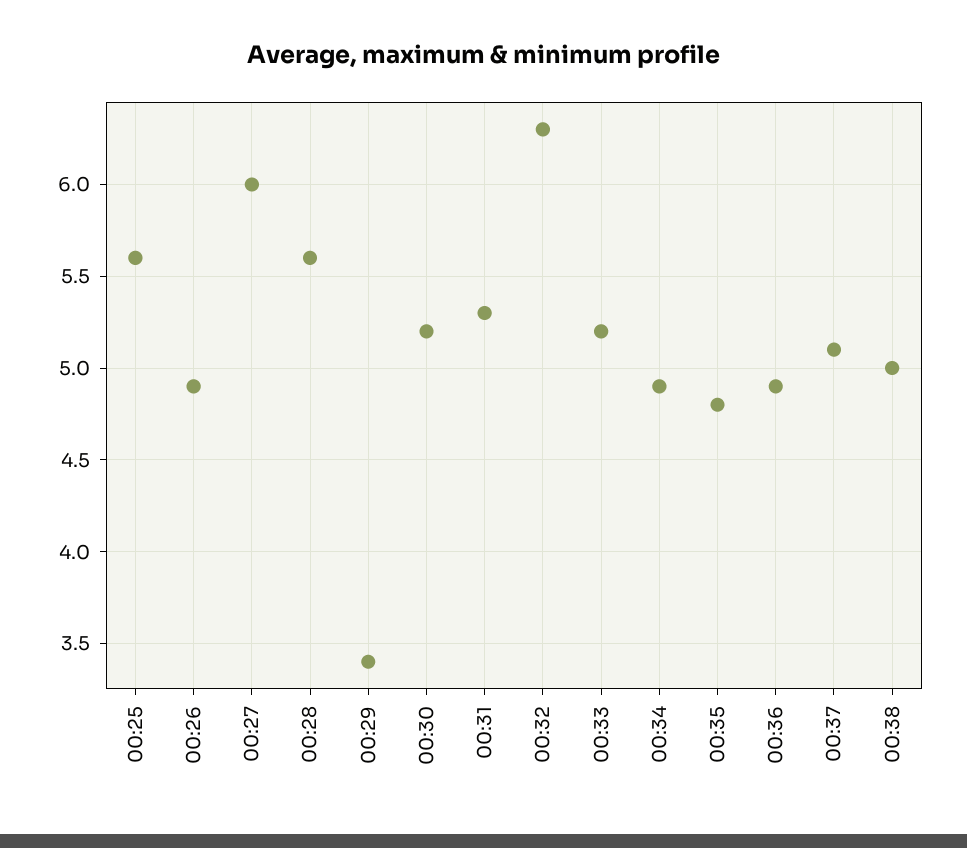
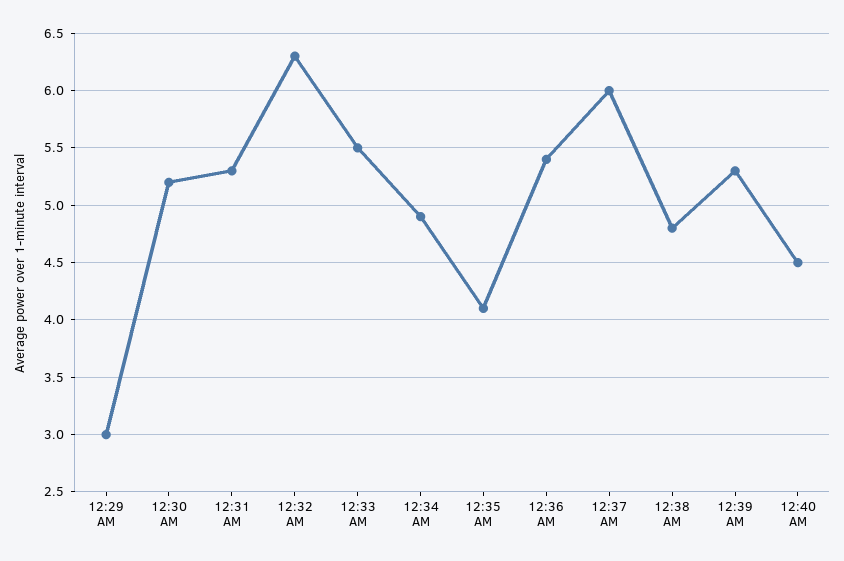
00:25: 5.6 -> none
00:26: 4.9 -> none
00:27: 6 -> none
00:28: 5.6 -> none
00:29: 3.4 -> 3
00:33: 5.2 -> 5.5
00:35: 4.8 -> 4.1
00:36: 4.9 -> 5.4
00:37: 5.1 -> 6
00:38: 5 -> 4.8
12:39 AM: none -> 5.3
12:40 AM: none -> 4.5

